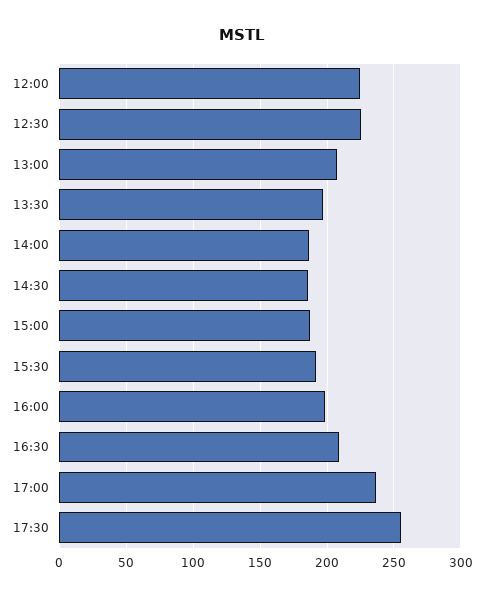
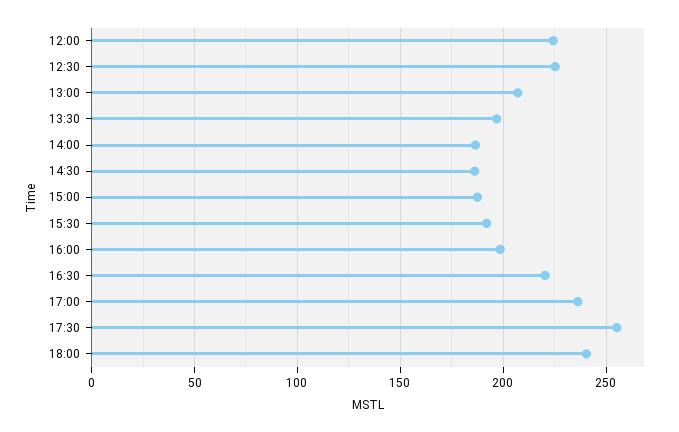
16:30: 210 -> 220
18:00: none -> 240

